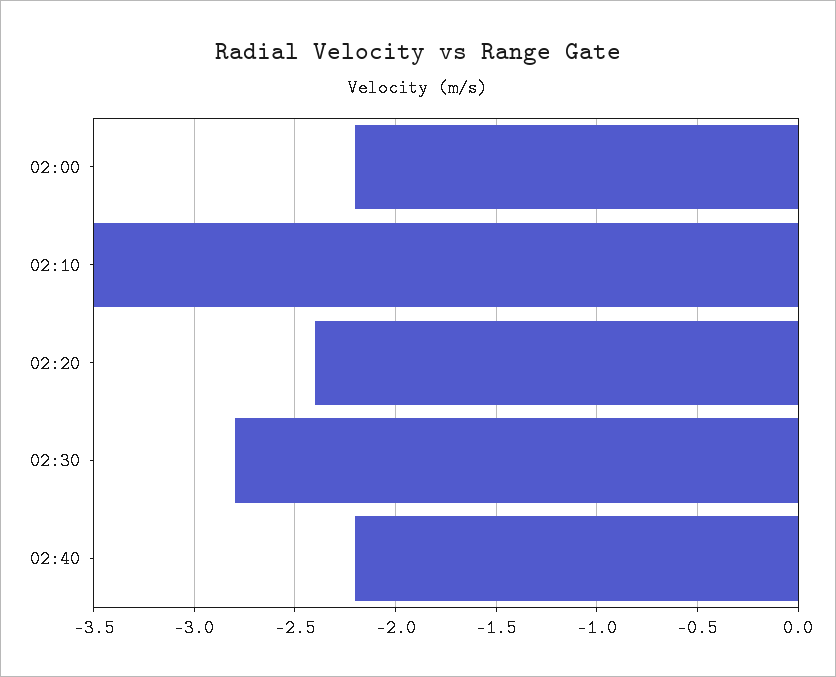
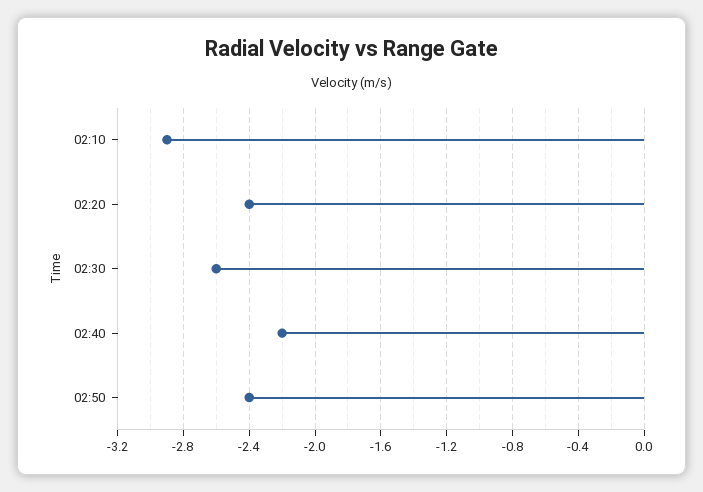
02:00: -2.2 -> none
02:10: -3.5 -> -2.9
02:30: -2.8 -> -2.6
02:50: none -> -2.4

